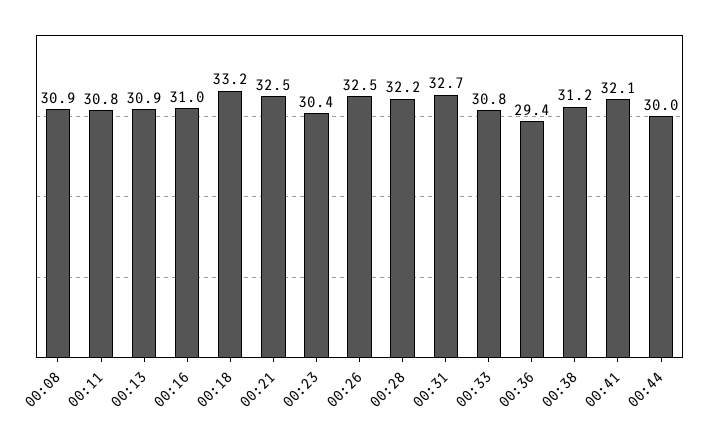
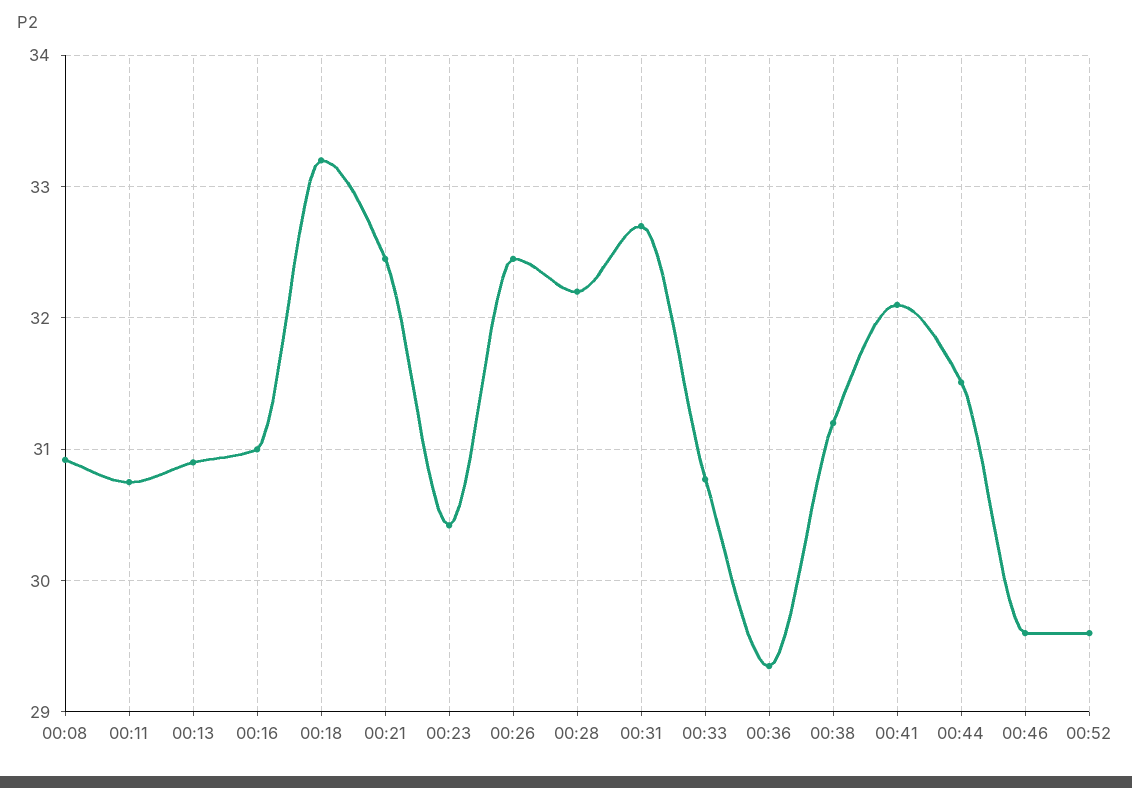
00:44: 30 -> 31.5
00:46: none -> 29.6
00:52: none -> 29.6

